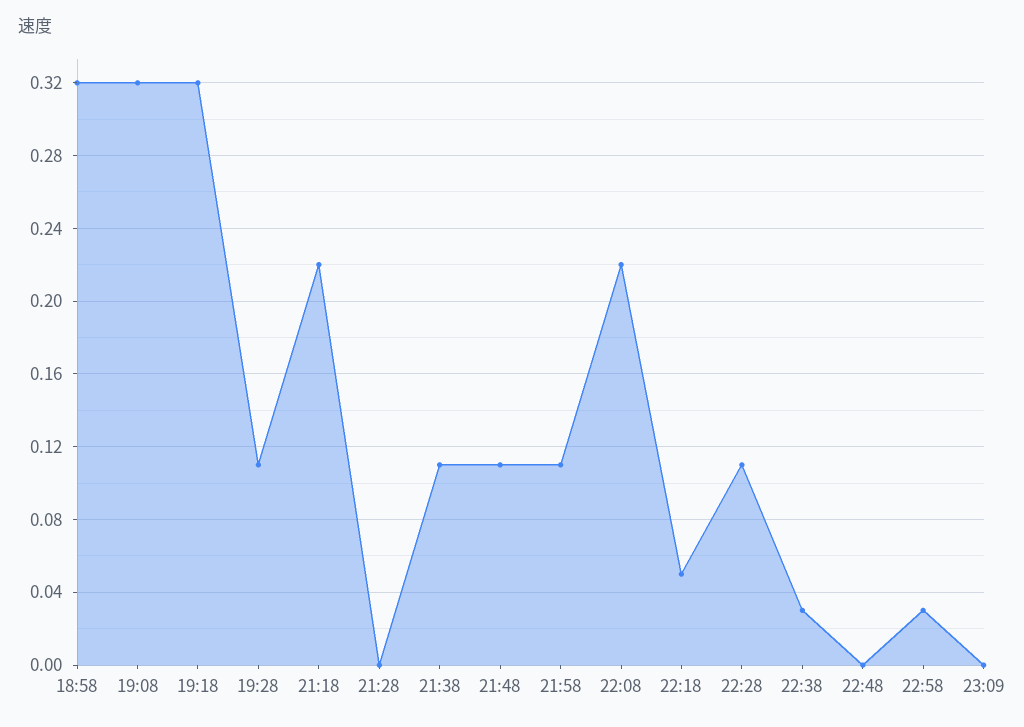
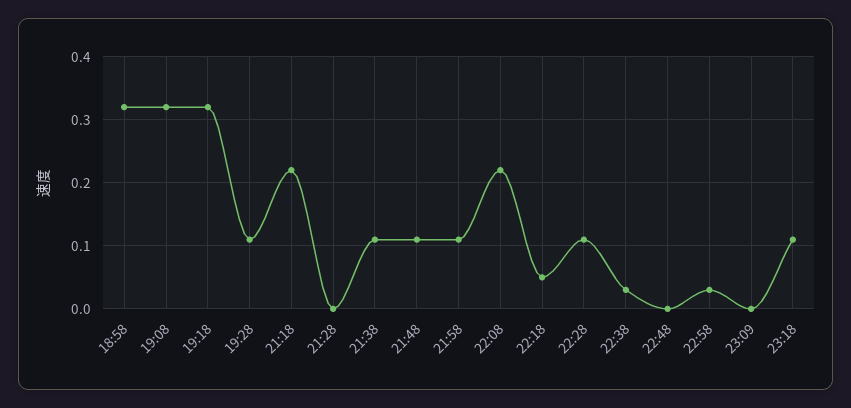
23:18: none -> 0.11

